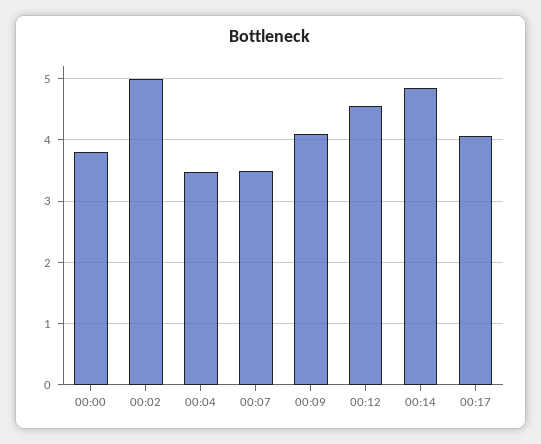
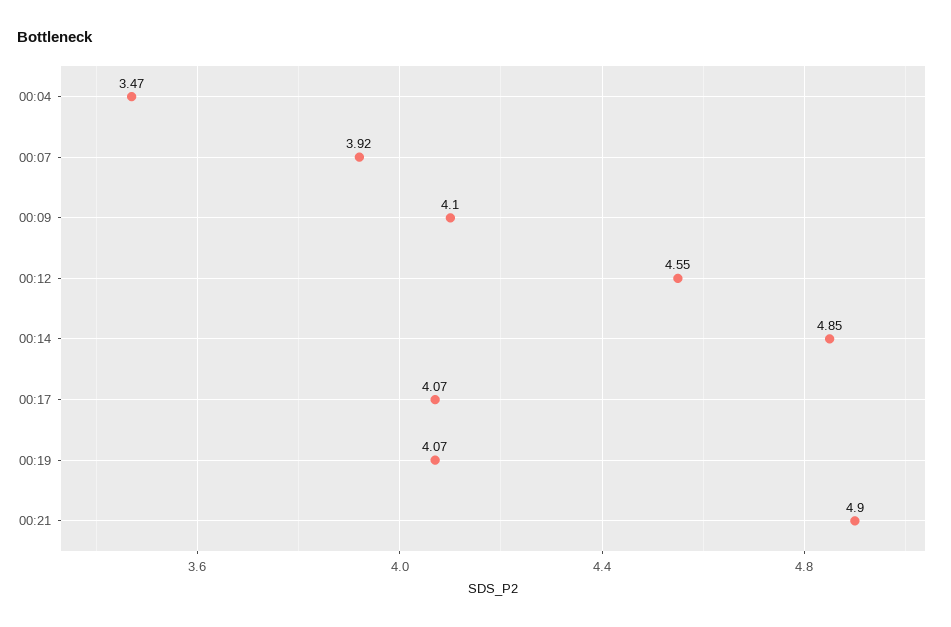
00:00: 3.8 -> none
00:02: 5 -> none
00:07: 3.5 -> 3.92
00:19: none -> 4.07
00:21: none -> 4.9

